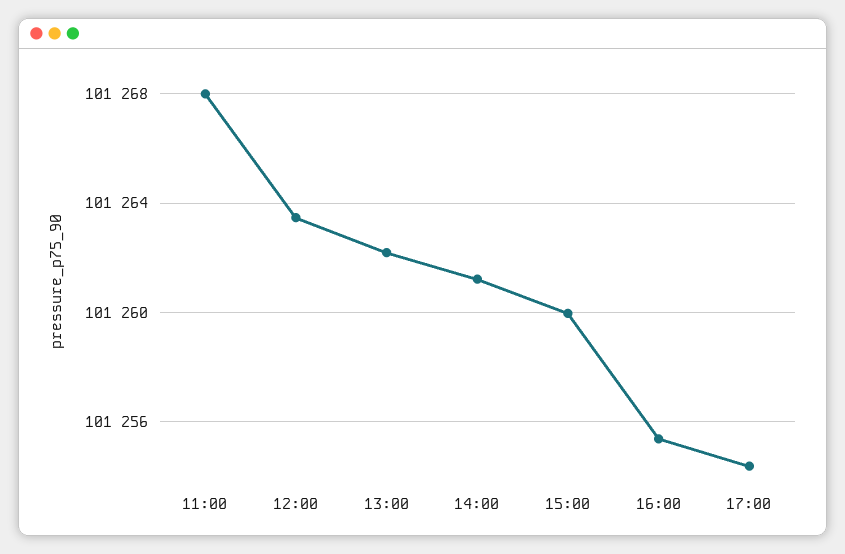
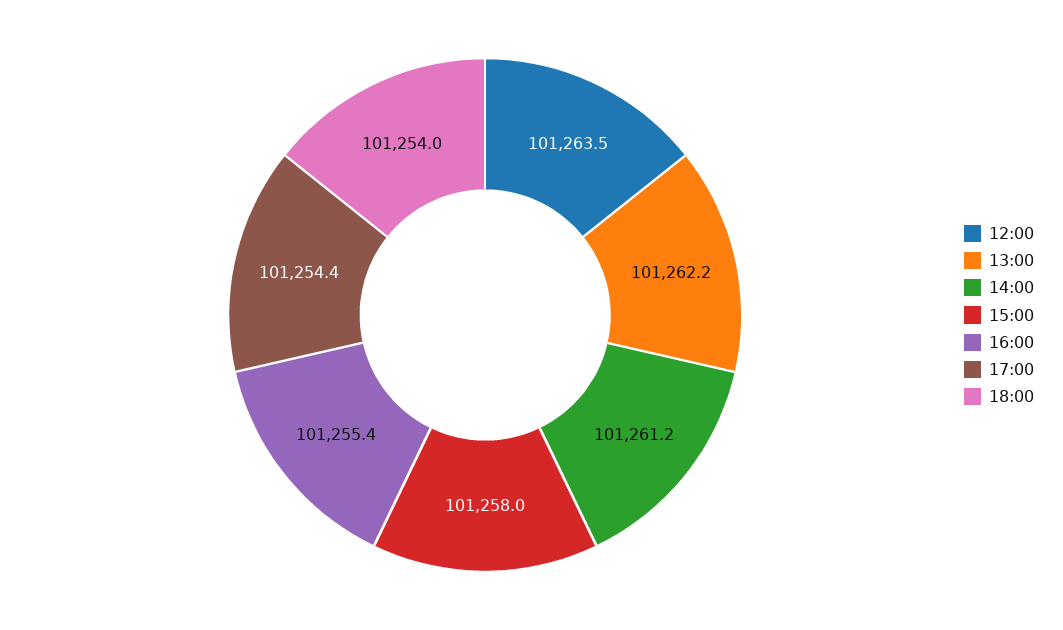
11:00: 101268 -> none
15:00: 101260 -> 101258
18:00: none -> 101254

